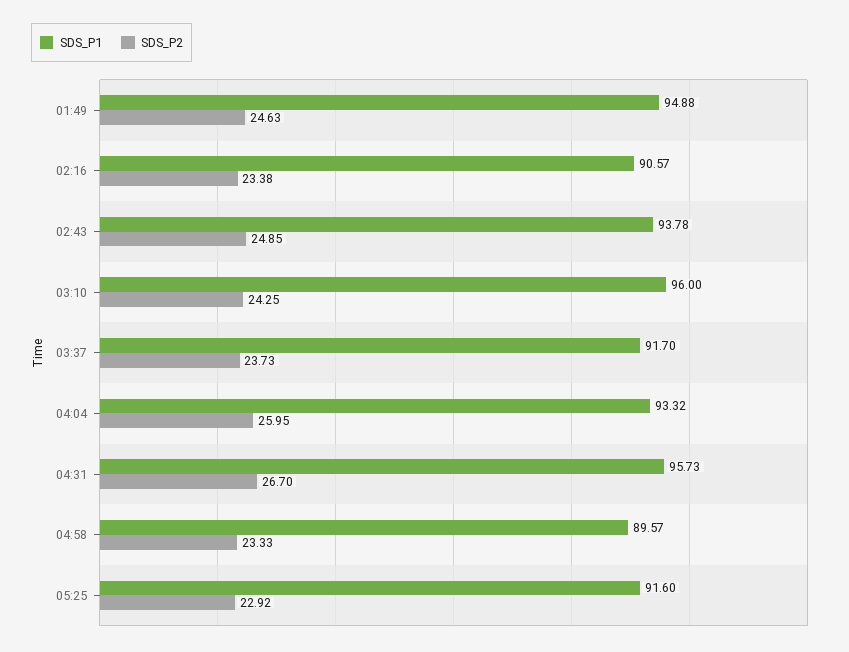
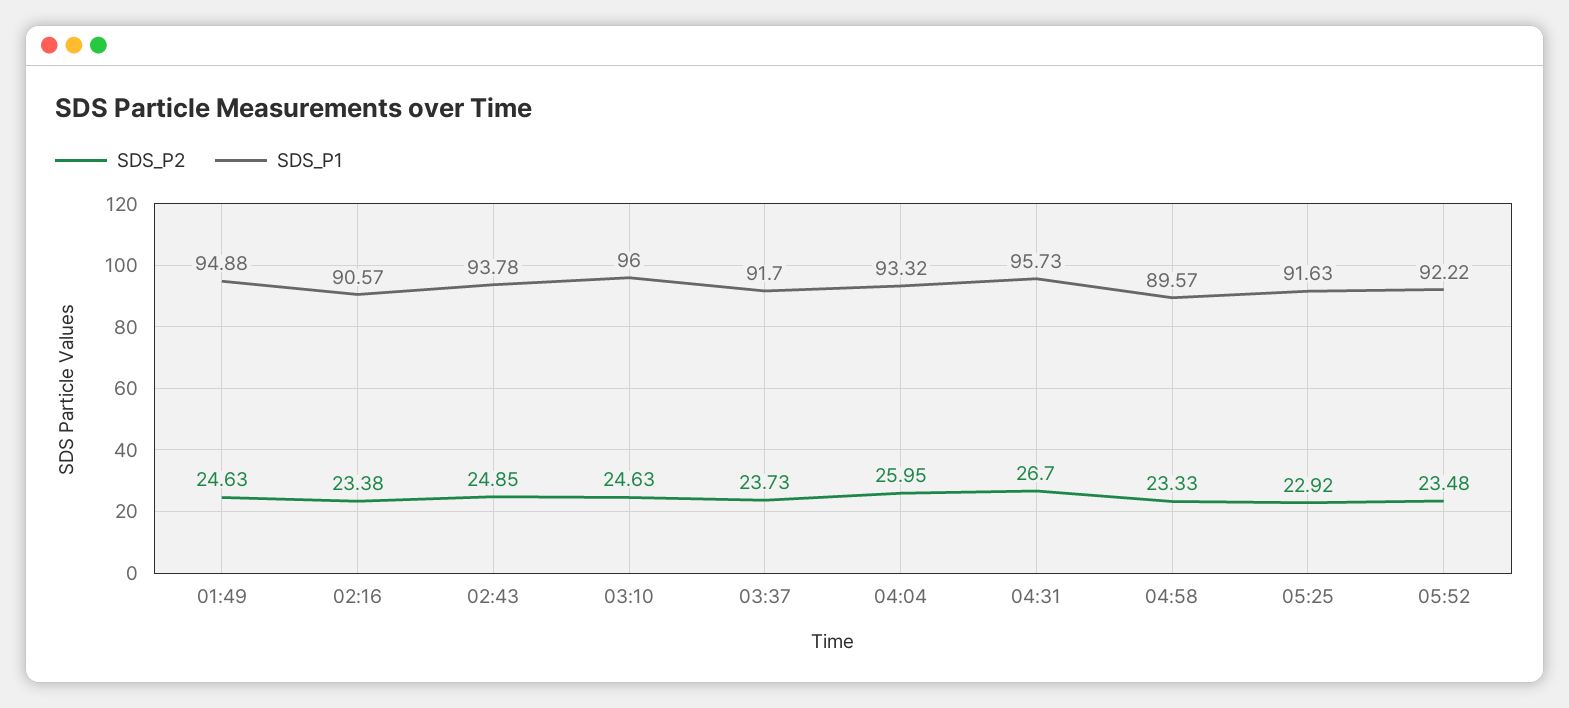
SDS_P2, 03:10: 24.25 -> 24.63
SDS_P1, 05:25: 91.6 -> 91.63
SDS_P2, 05:52: none -> 23.48
SDS_P1, 05:52: none -> 92.22

